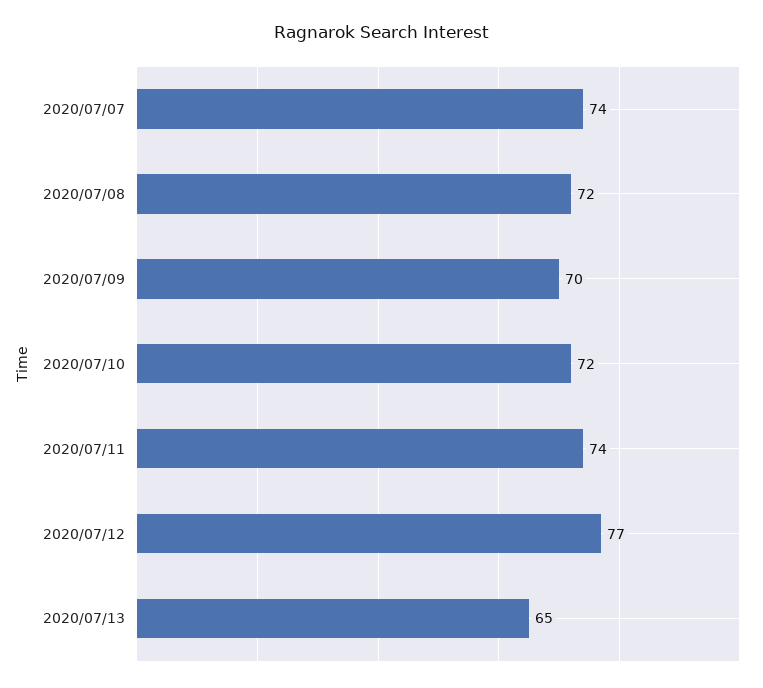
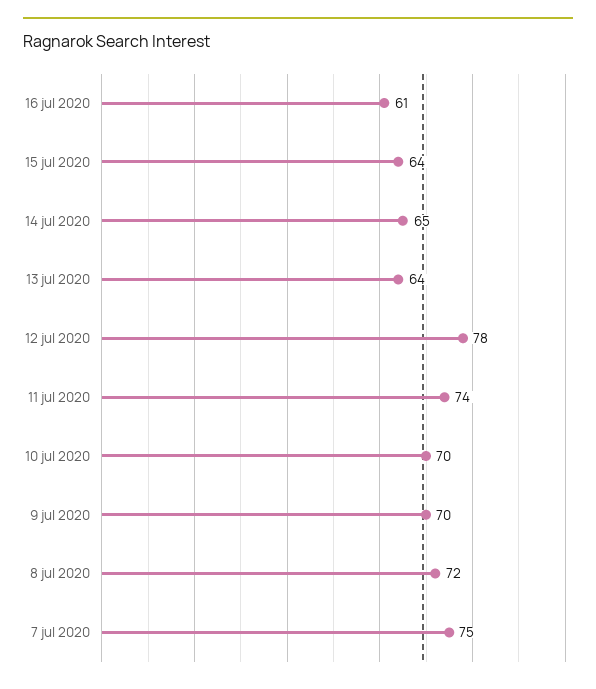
2020/07/07: 74 -> 75
2020/07/10: 72 -> 70
2020/07/12: 77 -> 78
2020/07/13: 65 -> 64
16 jul 2020: none -> 61
15 jul 2020: none -> 64
14 jul 2020: none -> 65

